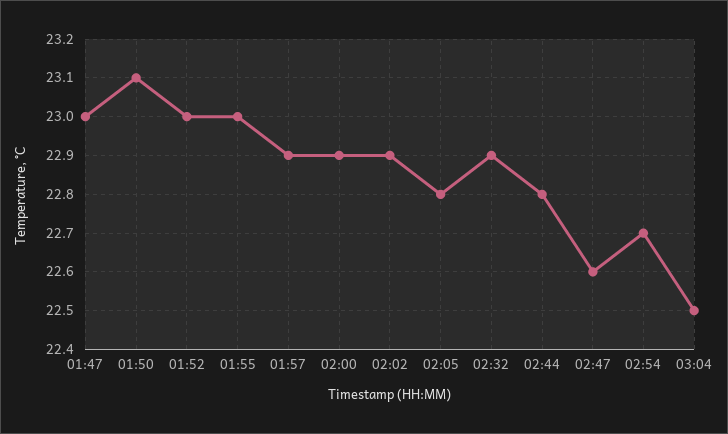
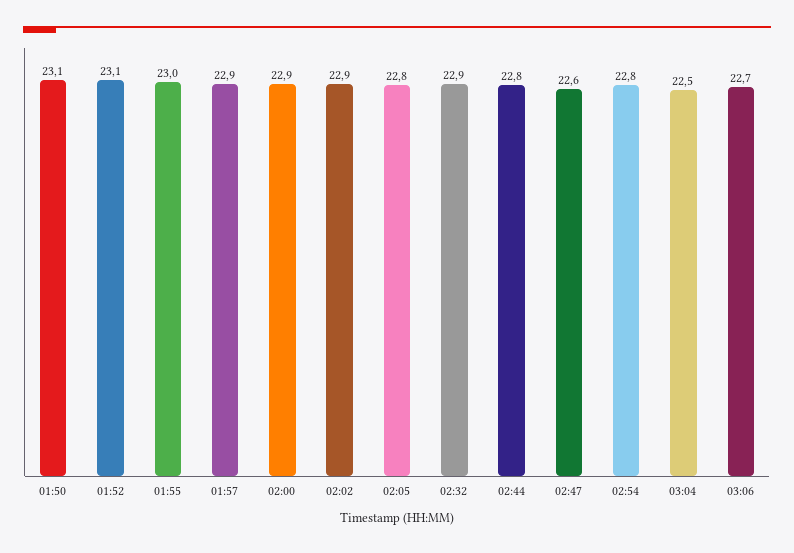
01:47: 23 -> none
01:52: 23 -> 23.1
02:54: 22.7 -> 22.8
03:06: none -> 22.7

